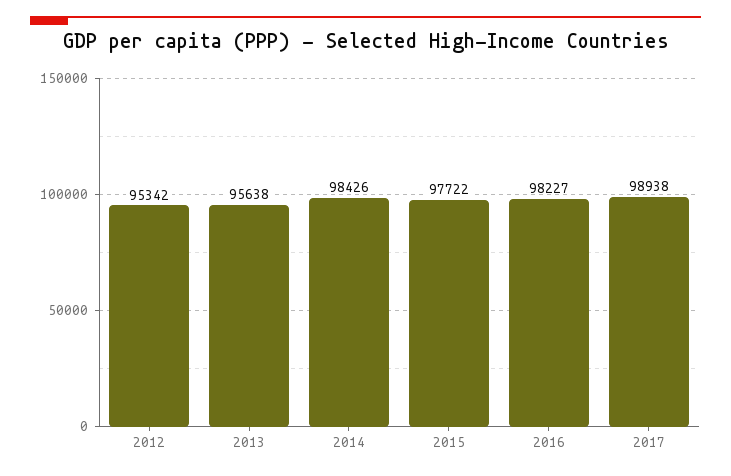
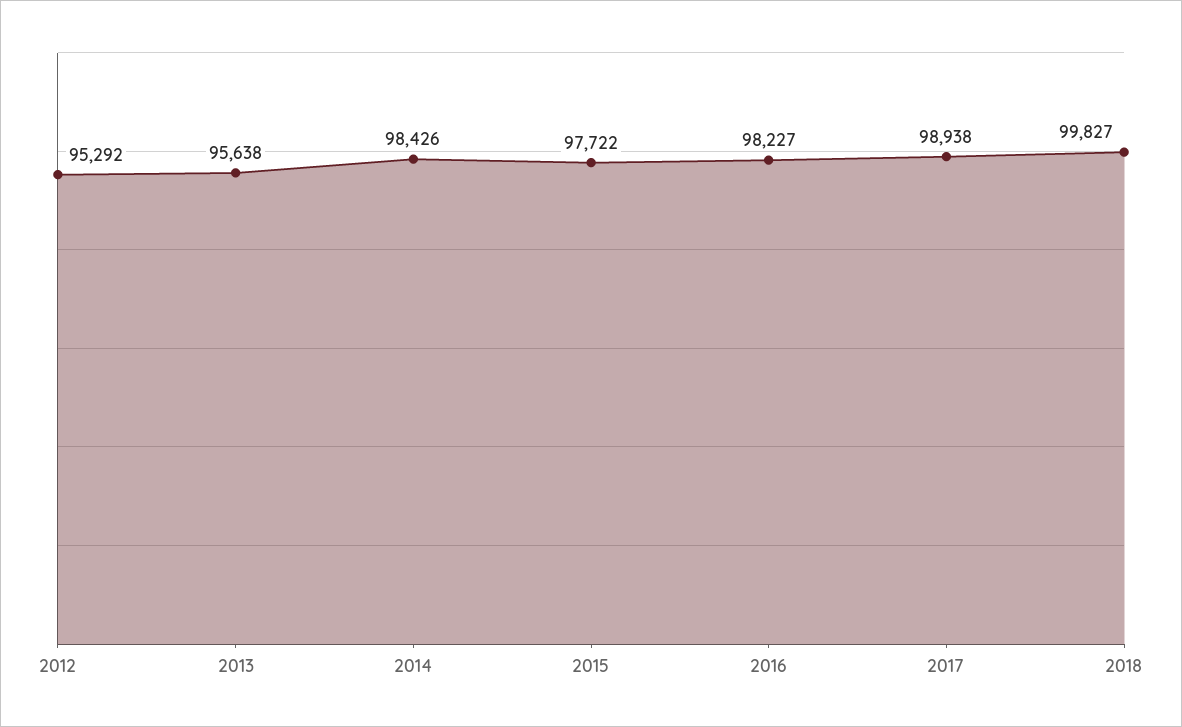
2012: 95342 -> 95292
2018: none -> 99827

